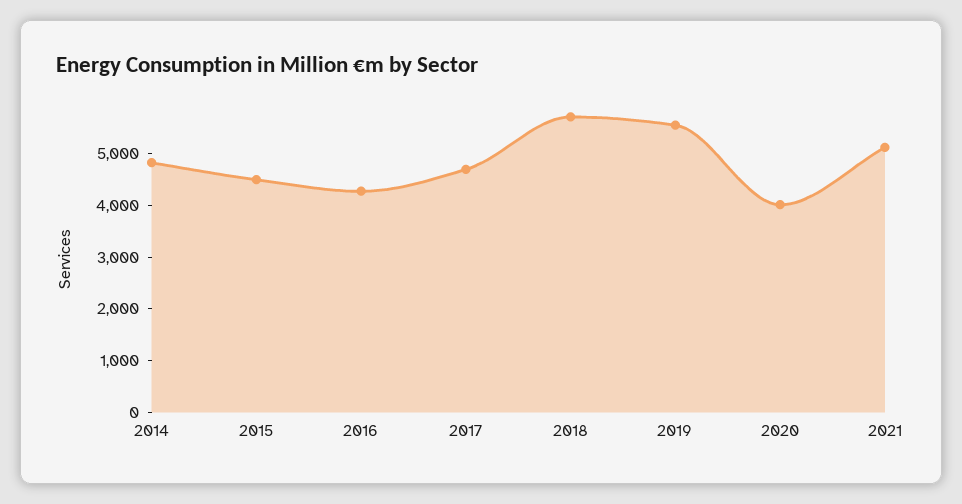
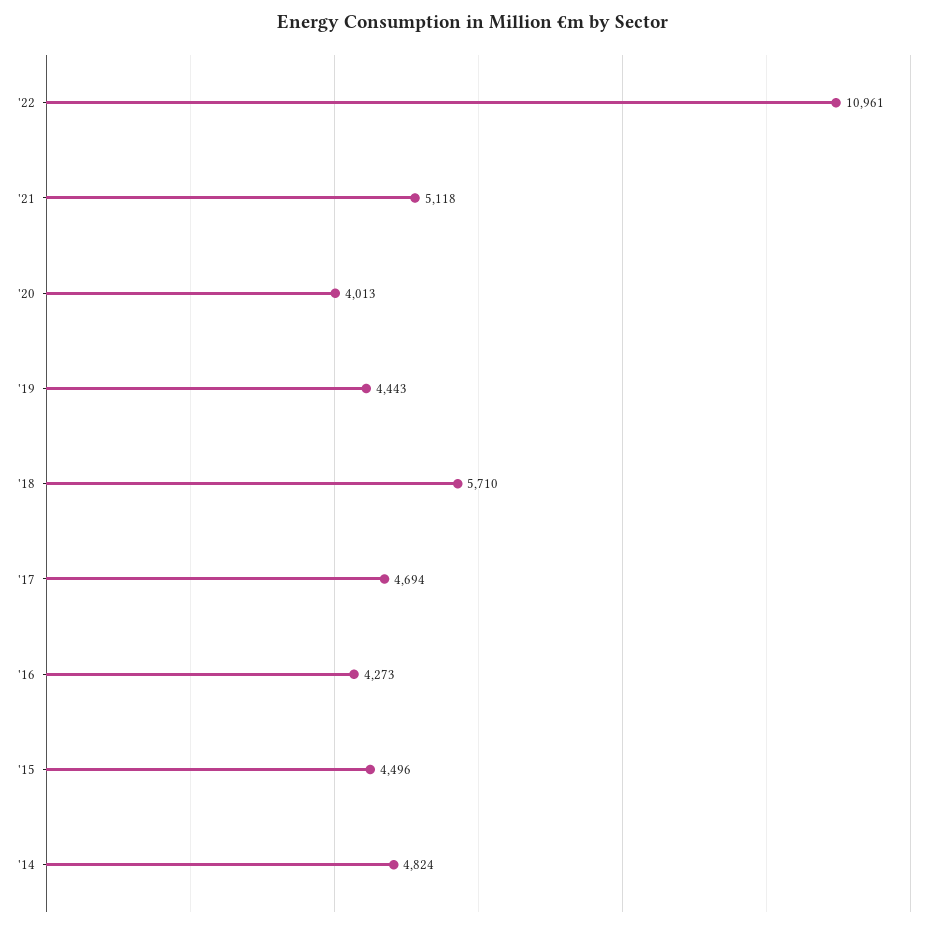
2019: 5600 -> 4443
'22: none -> 10961

